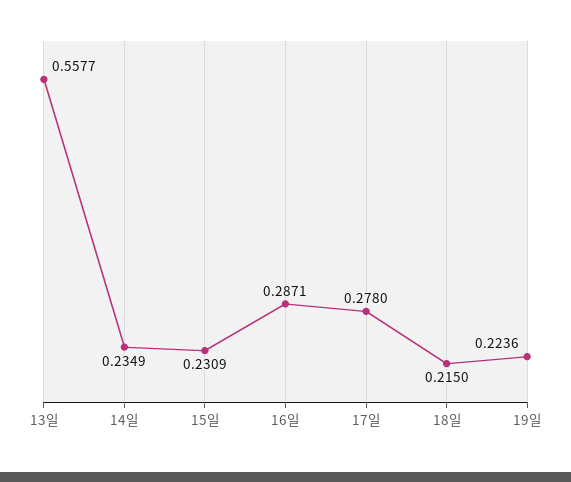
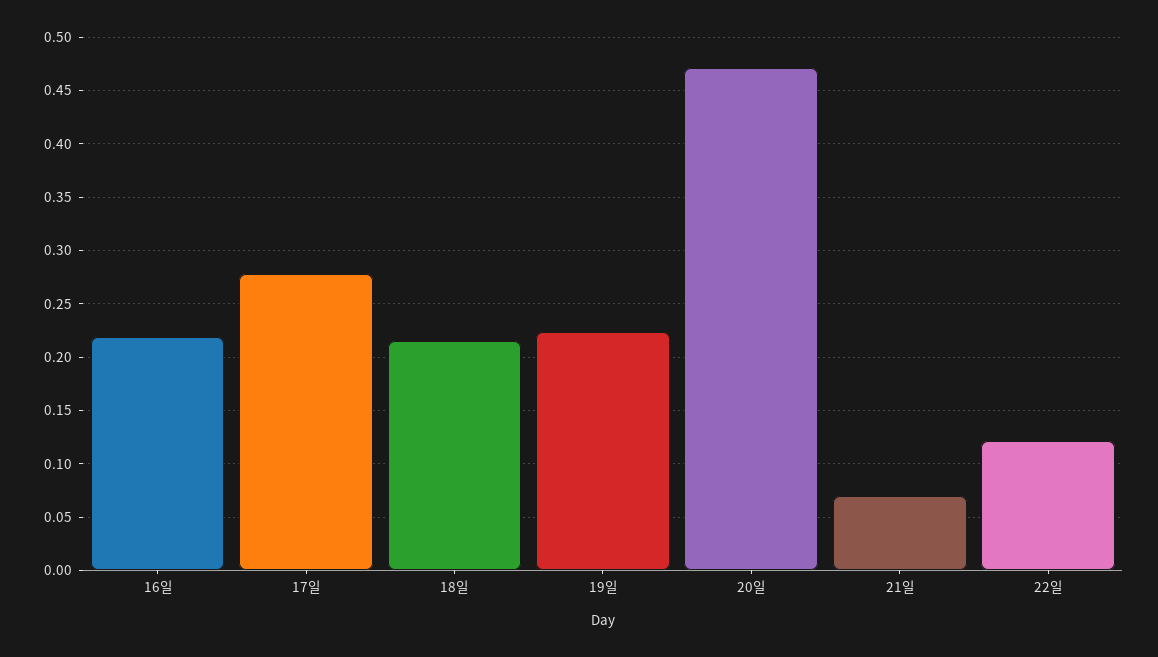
13일: 0.5577 -> none
14일: 0.2349 -> none
15일: 0.2309 -> none
16일: 0.2871 -> 0.22
20일: none -> 0.47
21일: none -> 0.07
22일: none -> 0.12

